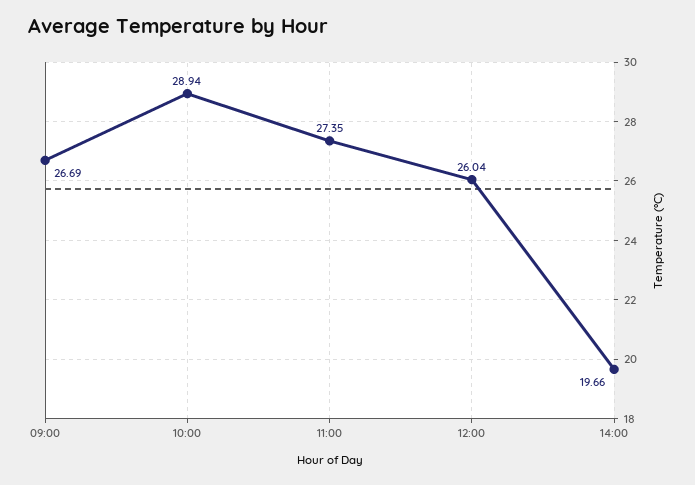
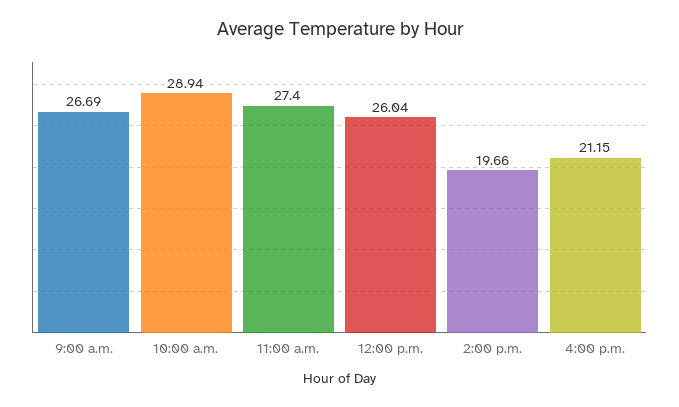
11:00: 27.35 -> 27.4
4:00 p.m.: none -> 21.15

